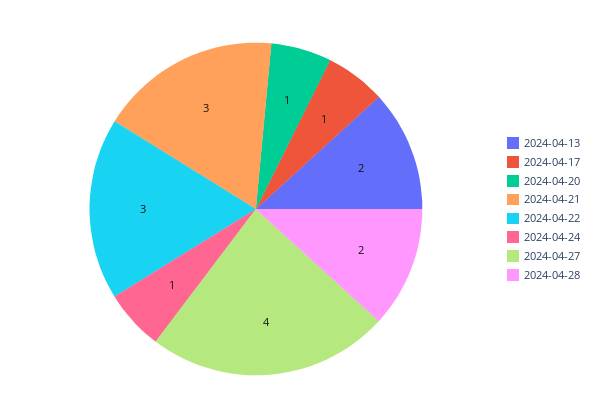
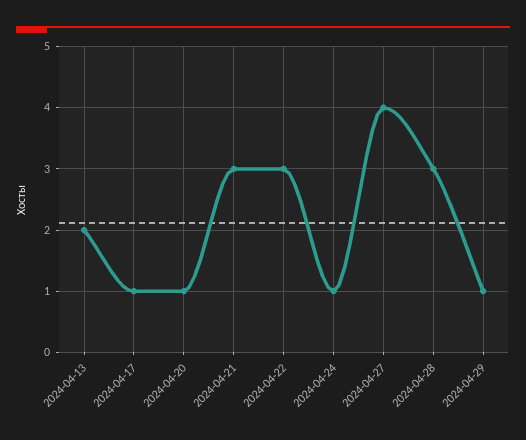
2024-04-28: 2 -> 3
2024-04-29: none -> 1

